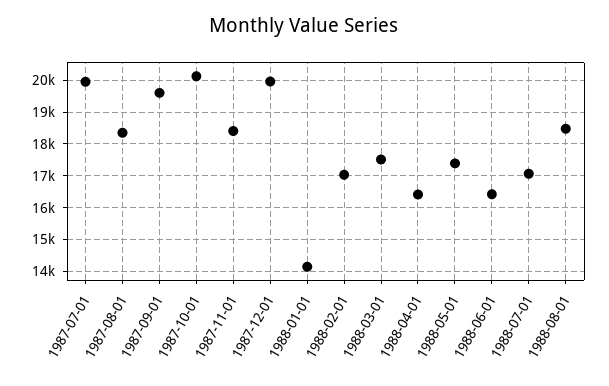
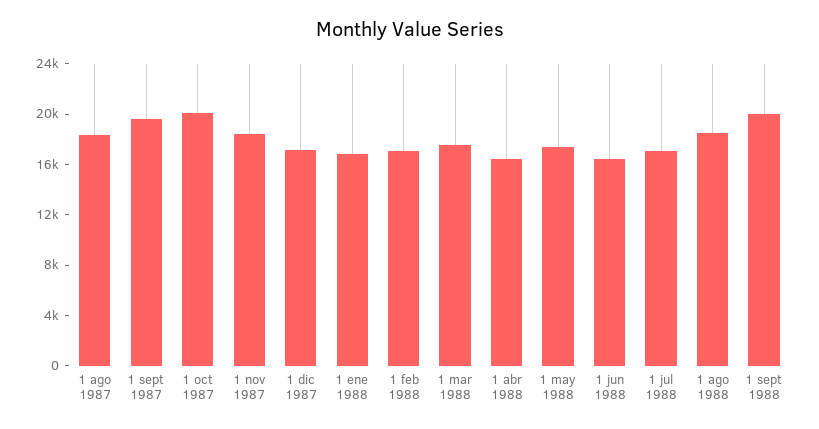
1987-07-01: 20000 -> none
1987-12-01: 20000 -> 17000
1988-01-01: 14200 -> 17000
1 sept 1988: none -> 20000

